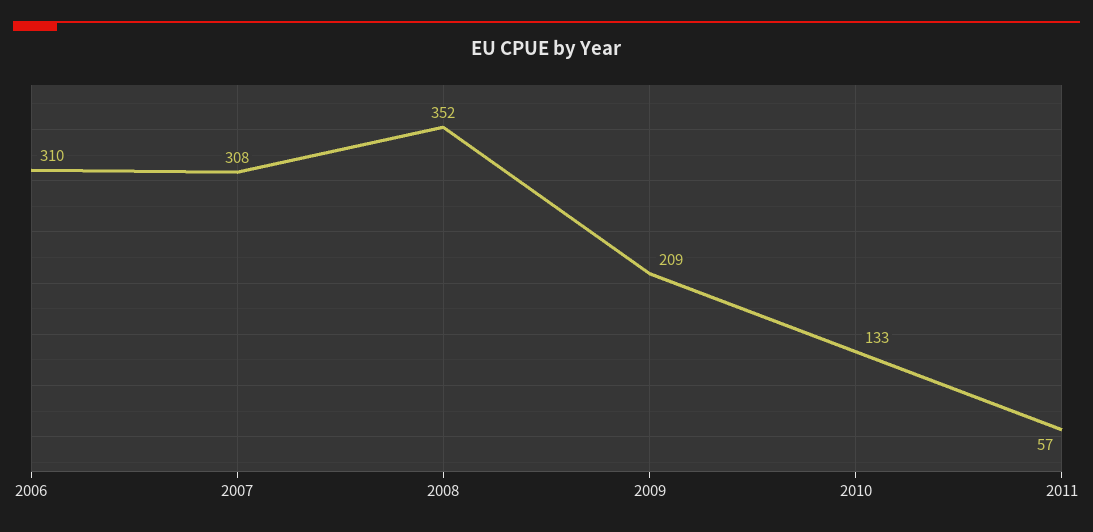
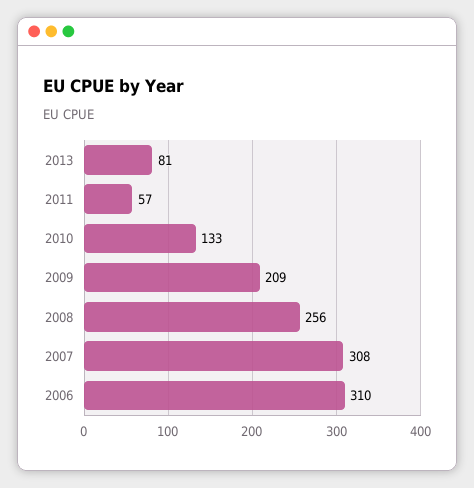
2008: 352 -> 256
2013: none -> 81

